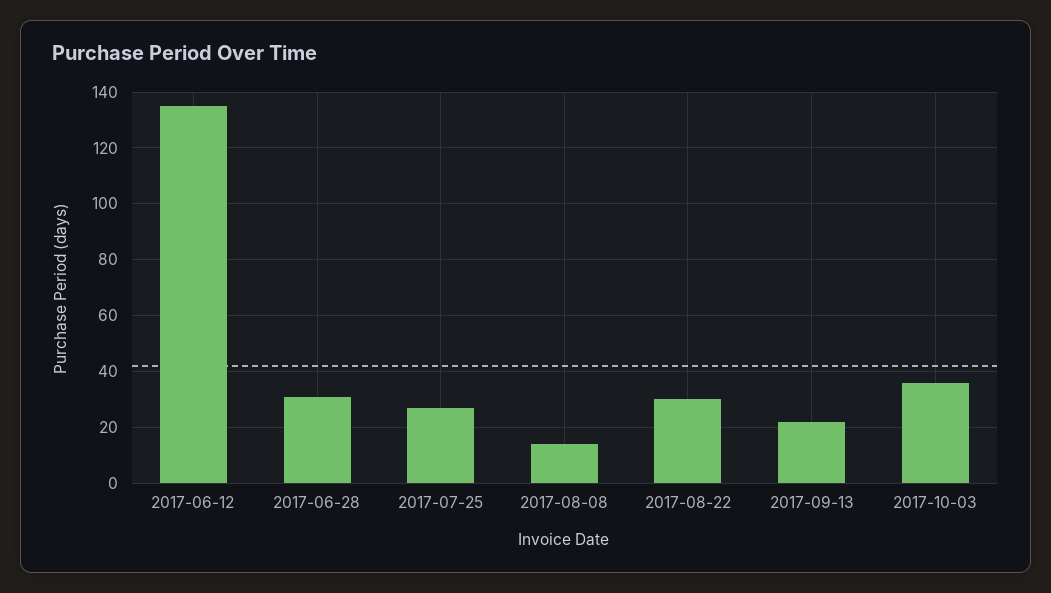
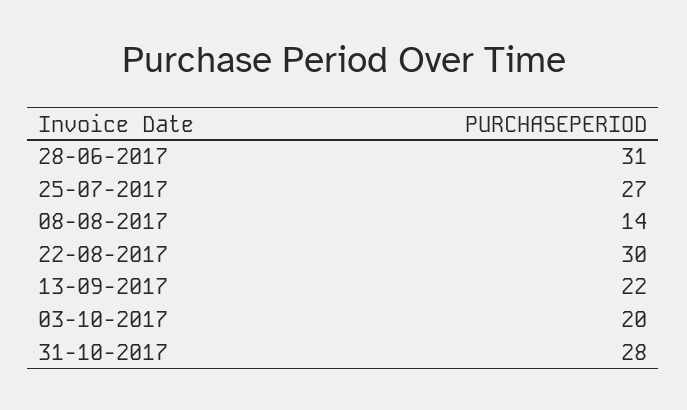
2017-06-12: 135 -> none
2017-10-03: 35 -> 20
31-10-2017: none -> 28

